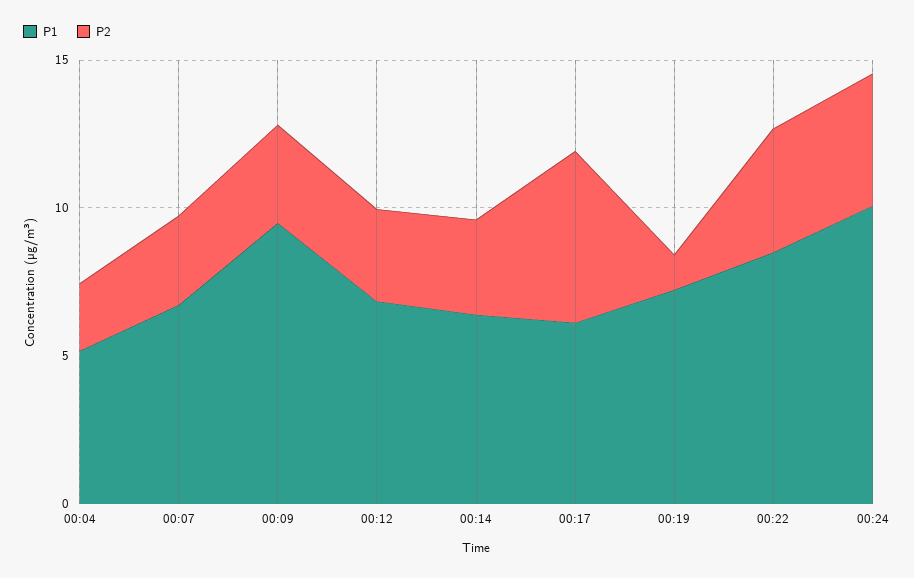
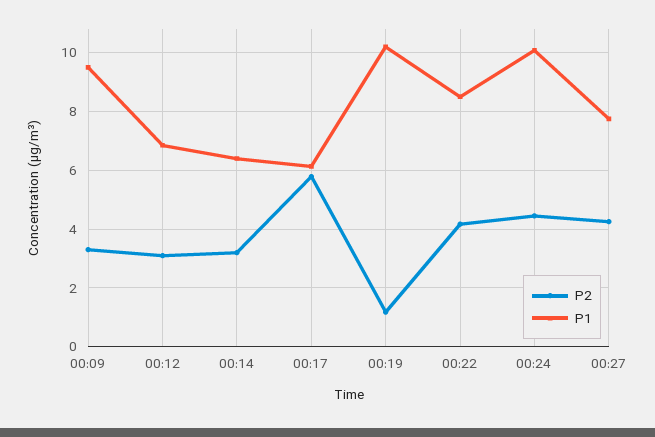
P1, 00:04: 5 -> none
P2, 00:04: 2 -> none
P1, 00:07: 7 -> none
P2, 00:07: 3 -> none
P1, 00:19: 7 -> 10.25
P2, 00:27: none -> 4.25
P1, 00:27: none -> 7.75

